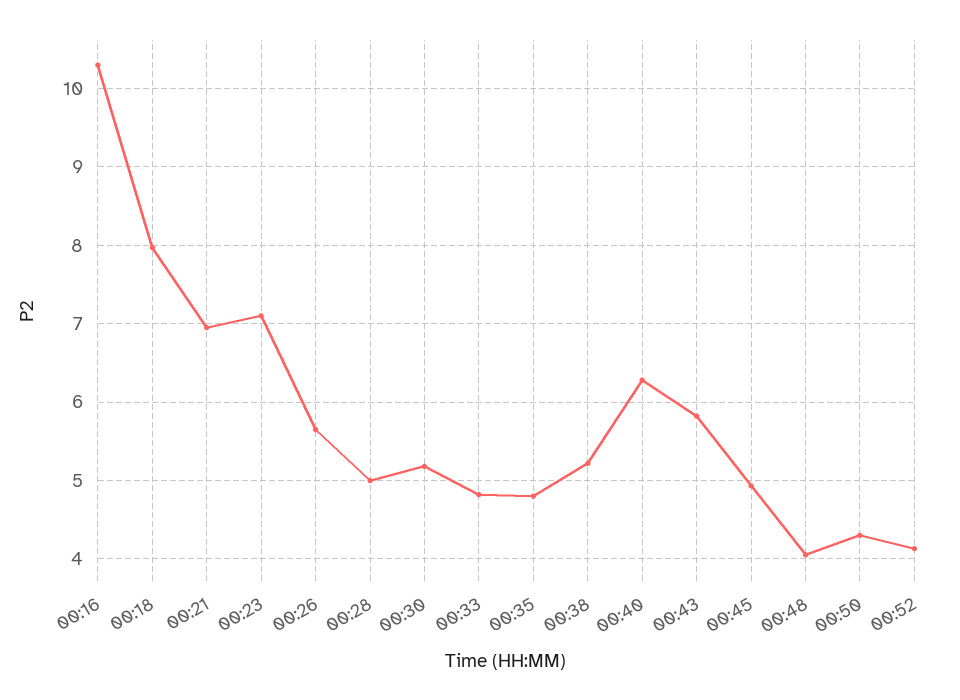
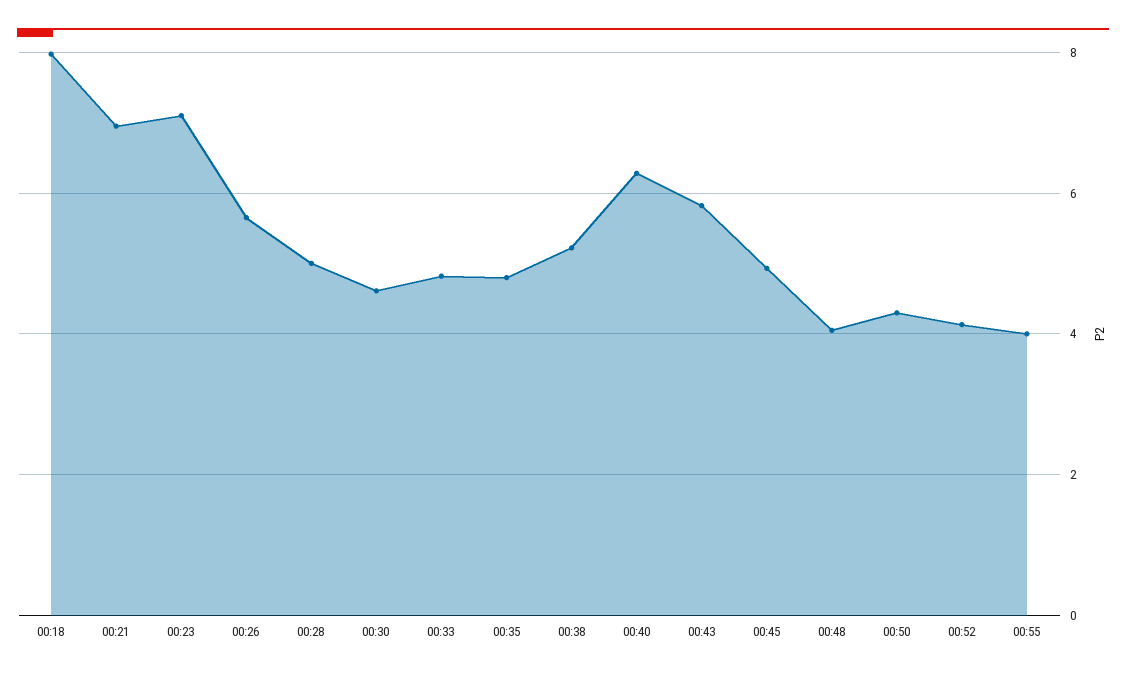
00:16: 10.3 -> none
00:30: 5.2 -> 4.6
00:55: none -> 4

